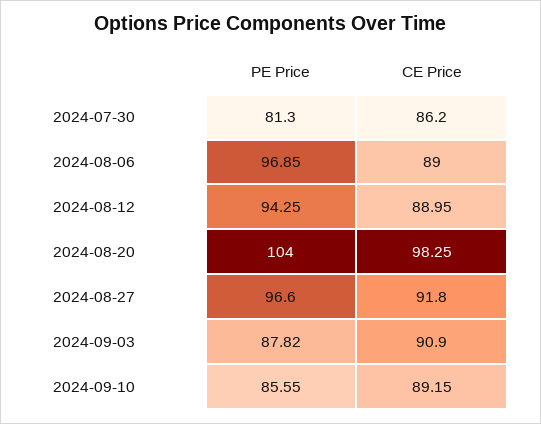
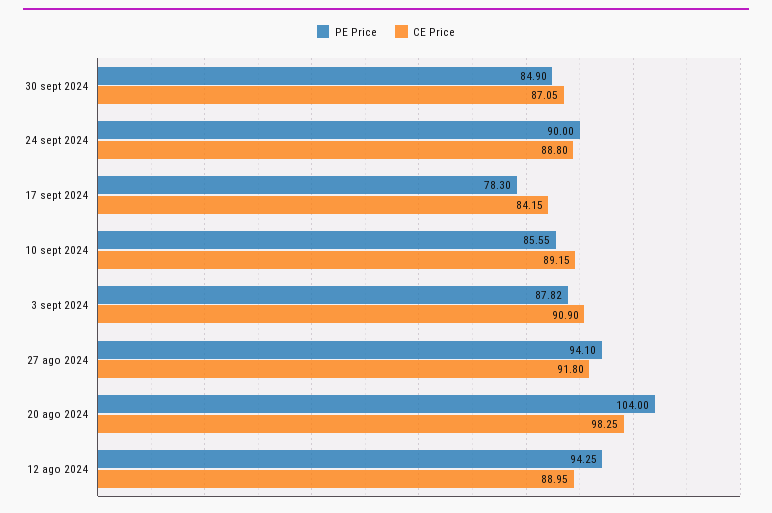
PE Price, 2024-07-30: 81.3 -> none
CE Price, 2024-07-30: 86.2 -> none
PE Price, 2024-08-06: 96.85 -> none
CE Price, 2024-08-06: 89 -> none
PE Price, 2024-08-27: 96.6 -> 94.1
PE Price, 30 sept 2024: none -> 84.9
CE Price, 30 sept 2024: none -> 87.05
PE Price, 24 sept 2024: none -> 90
CE Price, 24 sept 2024: none -> 88.8
PE Price, 17 sept 2024: none -> 78.3
CE Price, 17 sept 2024: none -> 84.15

